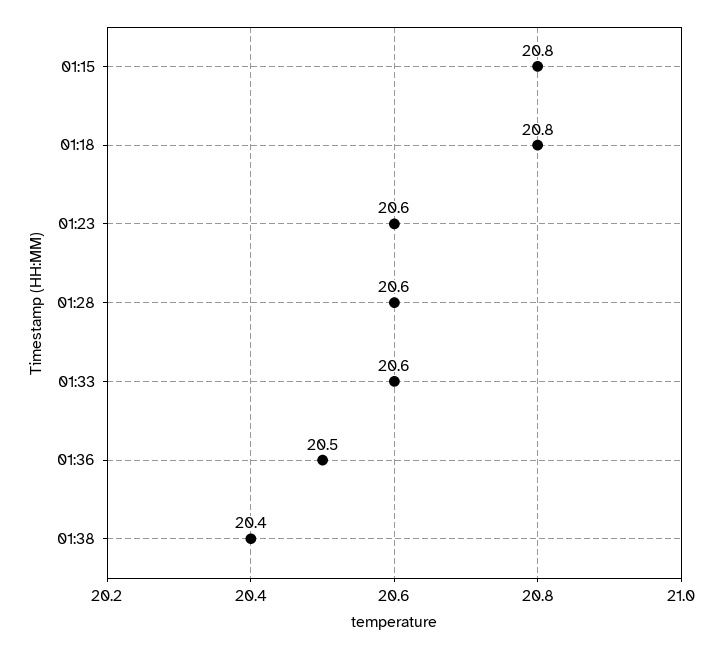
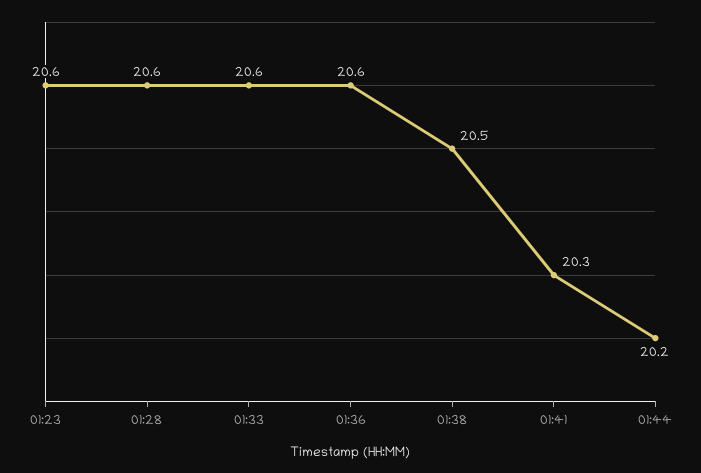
01:15: 20.8 -> none
01:18: 20.8 -> none
01:36: 20.5 -> 20.6
01:38: 20.4 -> 20.5
01:41: none -> 20.3
01:44: none -> 20.2

